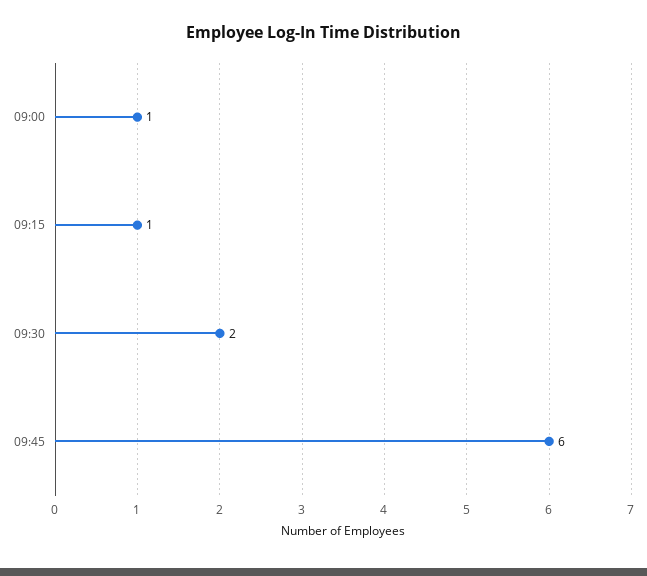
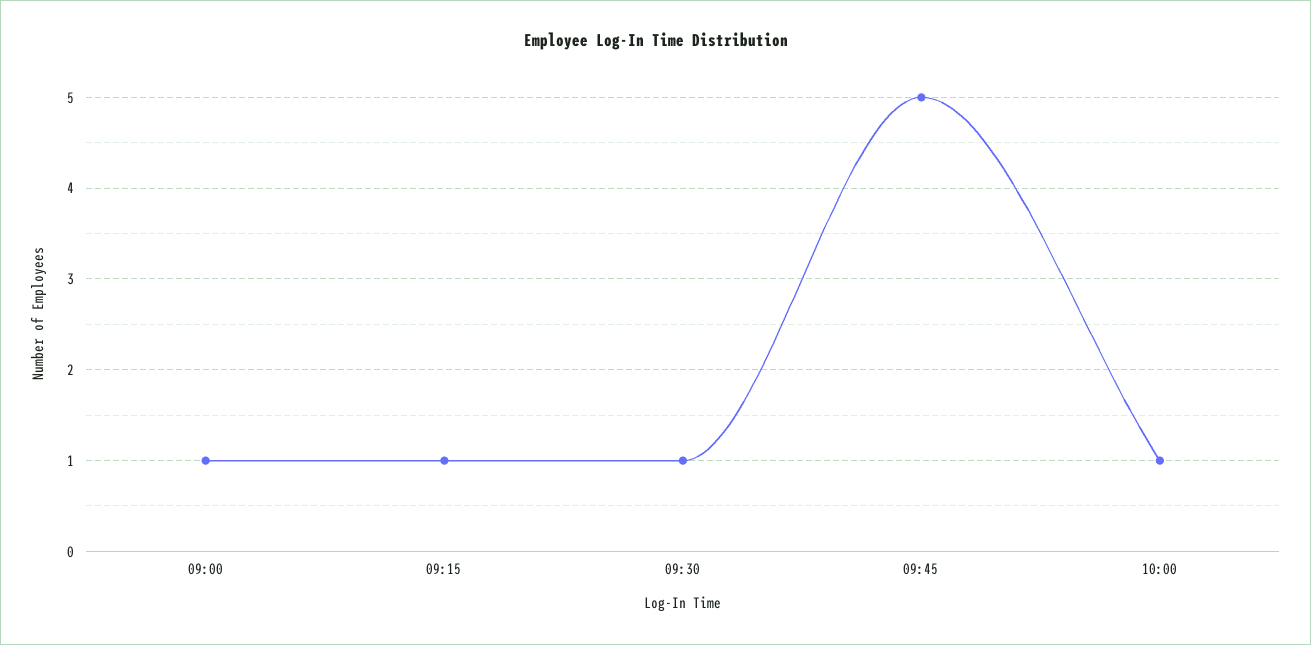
09:30: 2 -> 1
09:45: 6 -> 5
10:00: none -> 1

